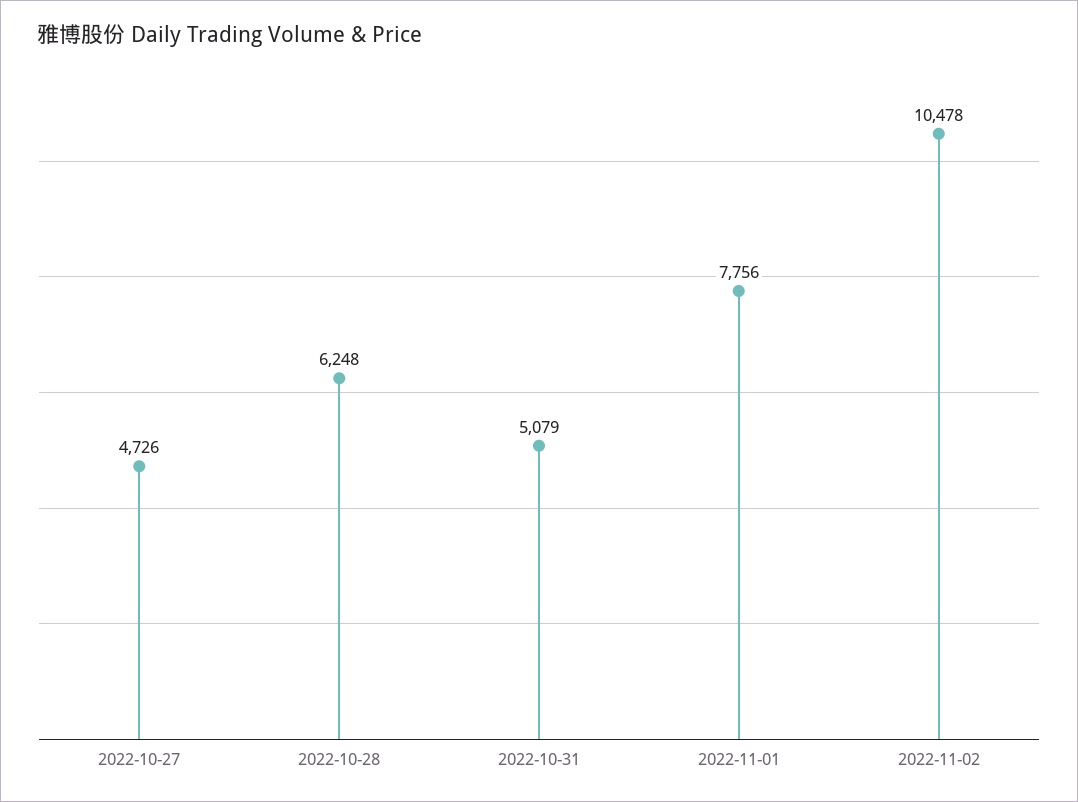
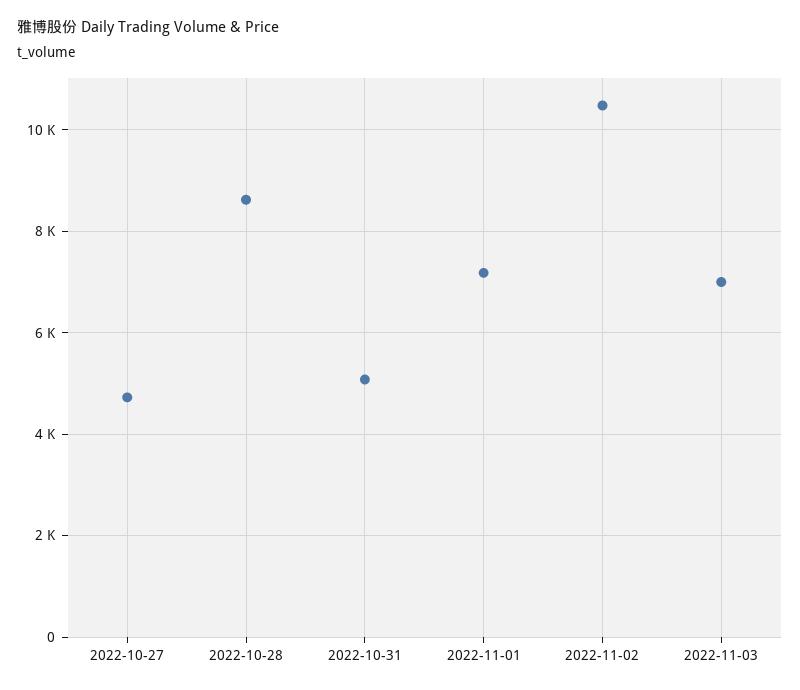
2022-10-28: 6248 -> 8600
2022-11-01: 7756 -> 7200
2022-11-03: none -> 7000

